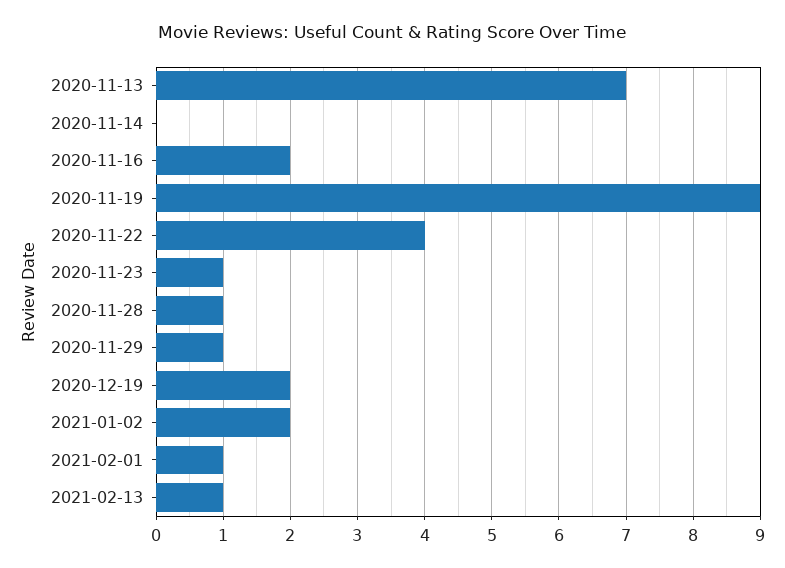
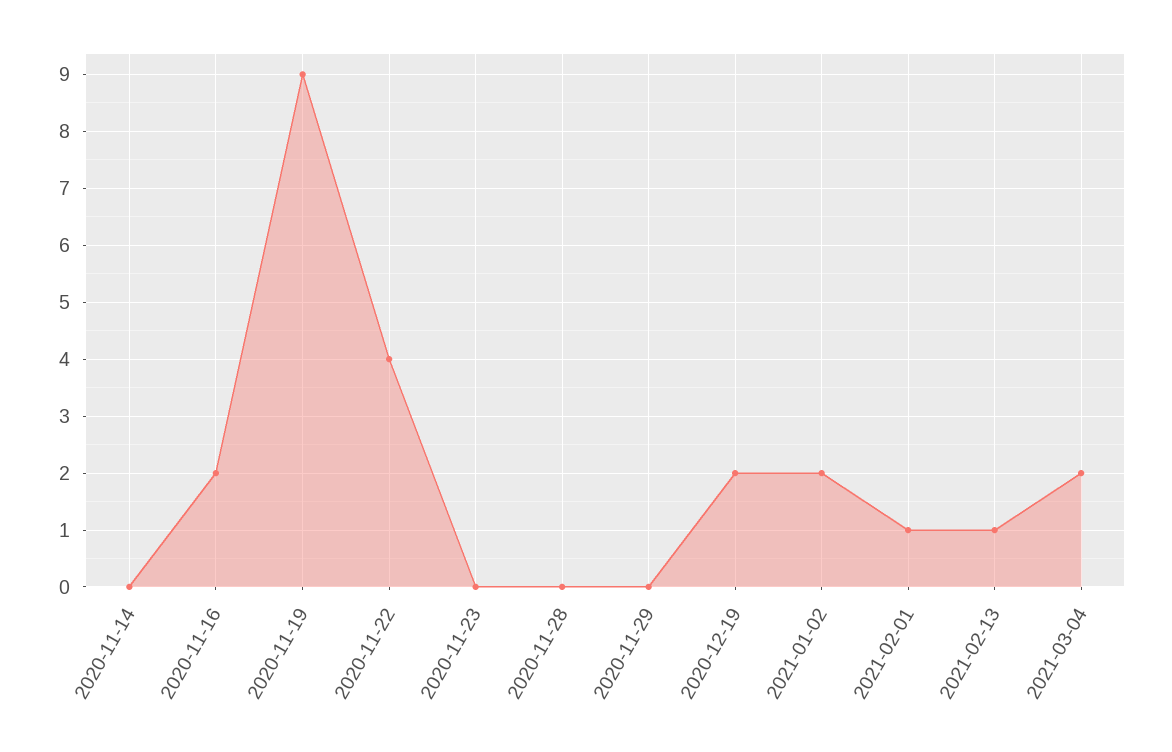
2020-11-13: 7 -> none
2020-11-23: 1 -> 0
2020-11-28: 1 -> 0
2020-11-29: 1 -> 0
2021-03-04: none -> 2

